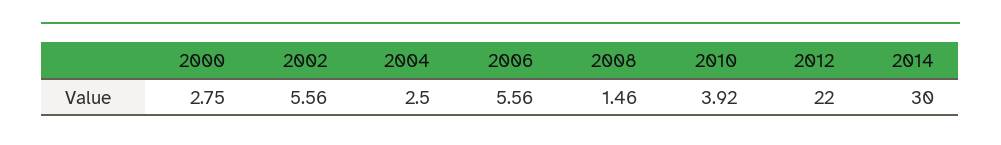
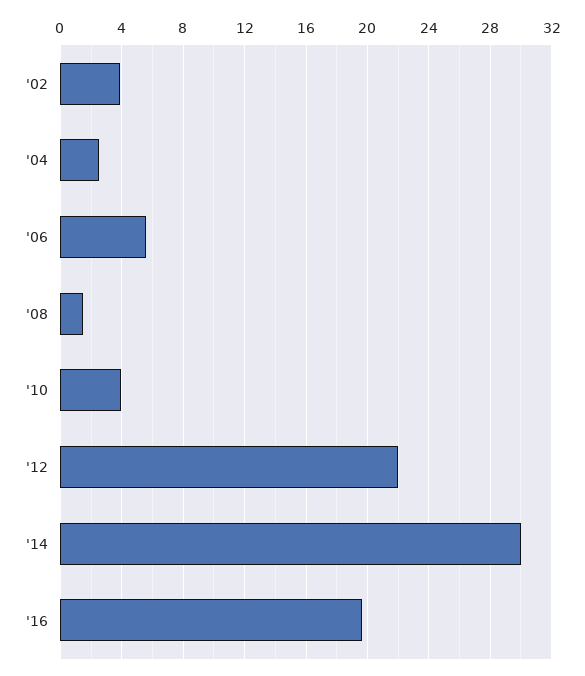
2000: 2.75 -> none
2002: 5.56 -> 4
'16: none -> 19.5

